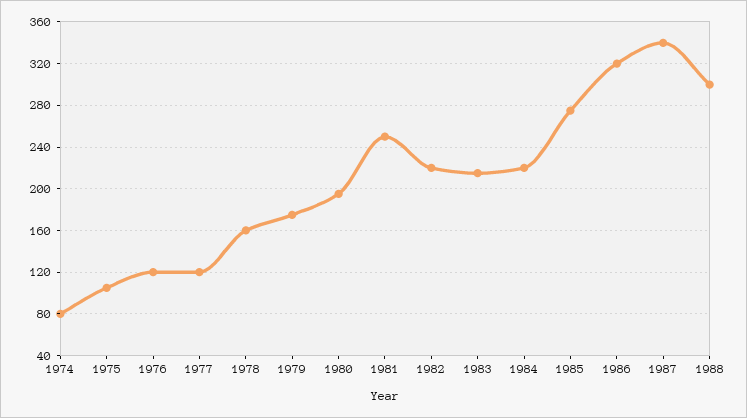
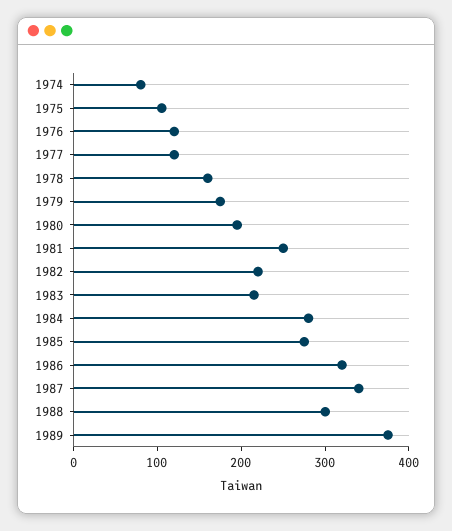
1984: 220 -> 280
1989: none -> 380

